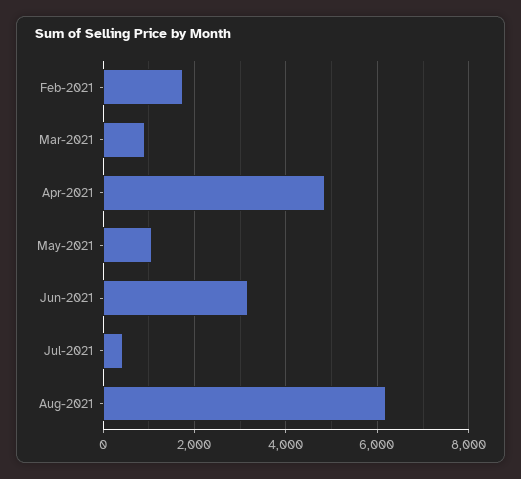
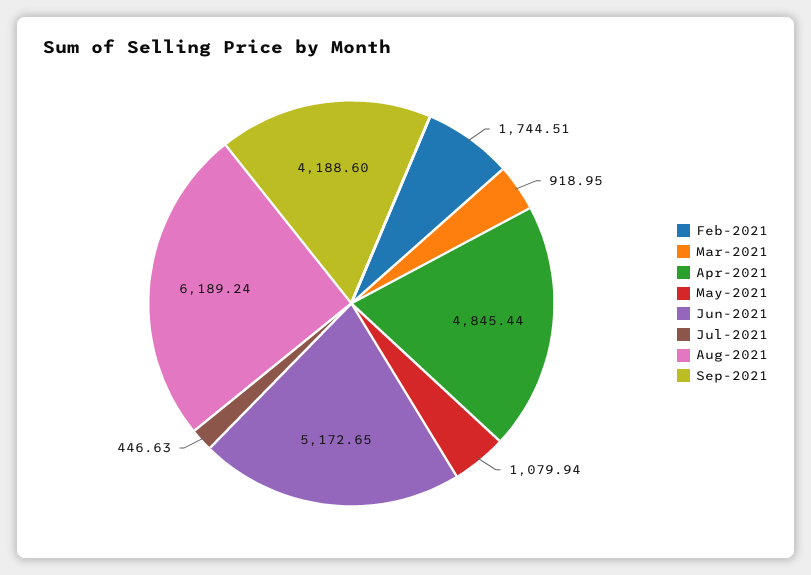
Jun-2021: 3200 -> 5172.65
Sep-2021: none -> 4188.6

